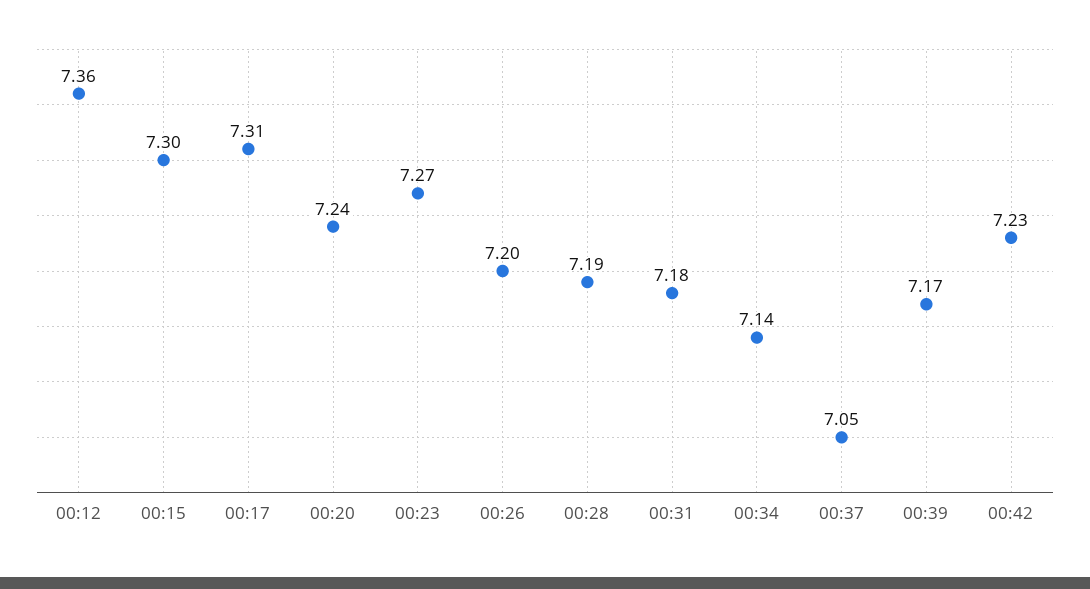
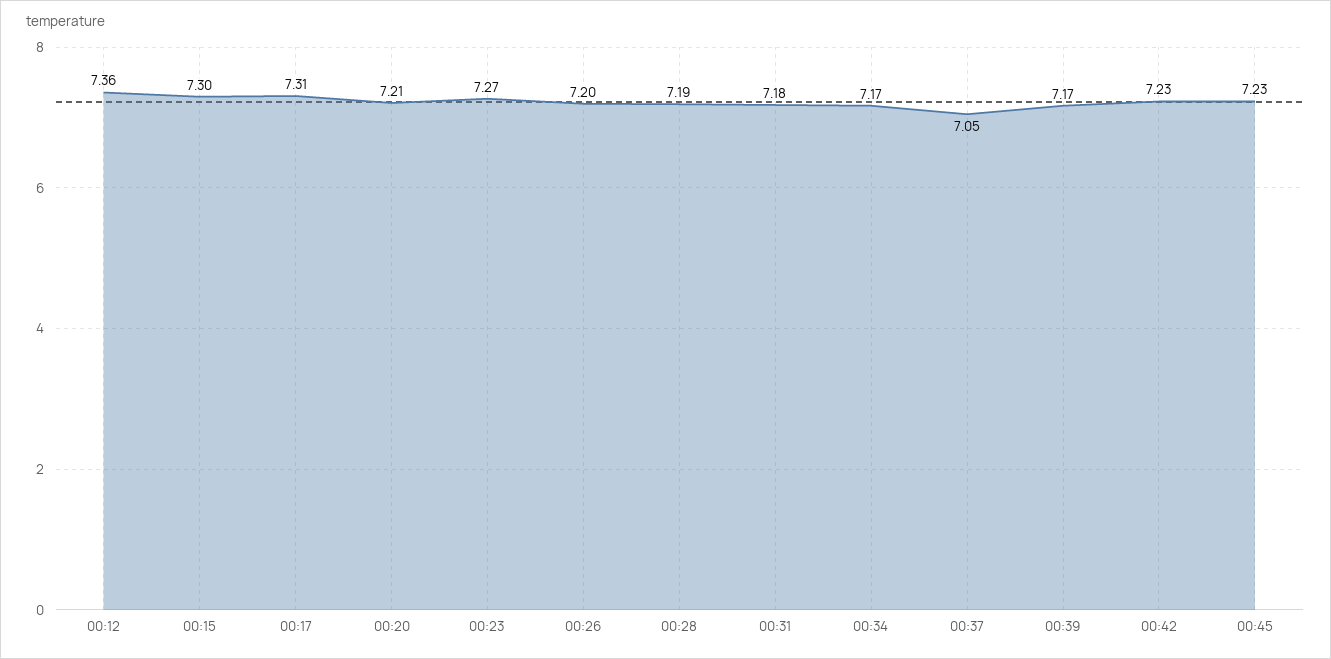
00:20: 7.24 -> 7.21
00:34: 7.14 -> 7.17
00:45: none -> 7.23

